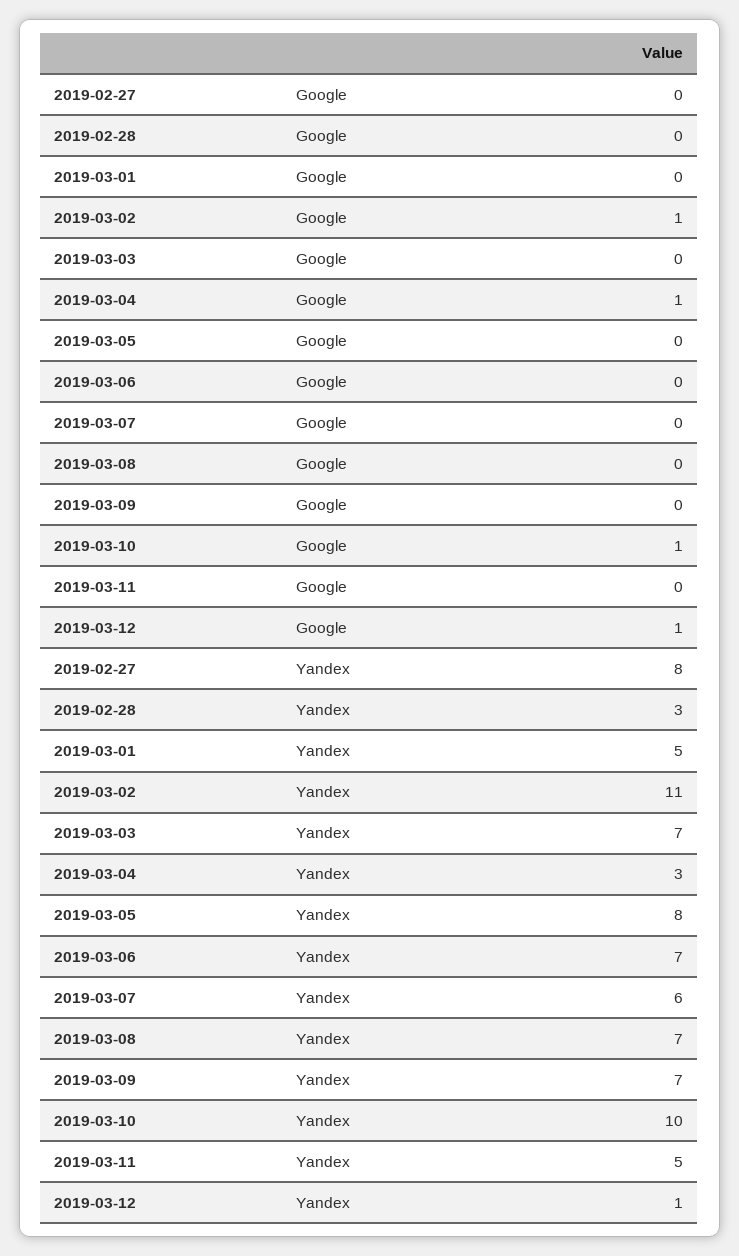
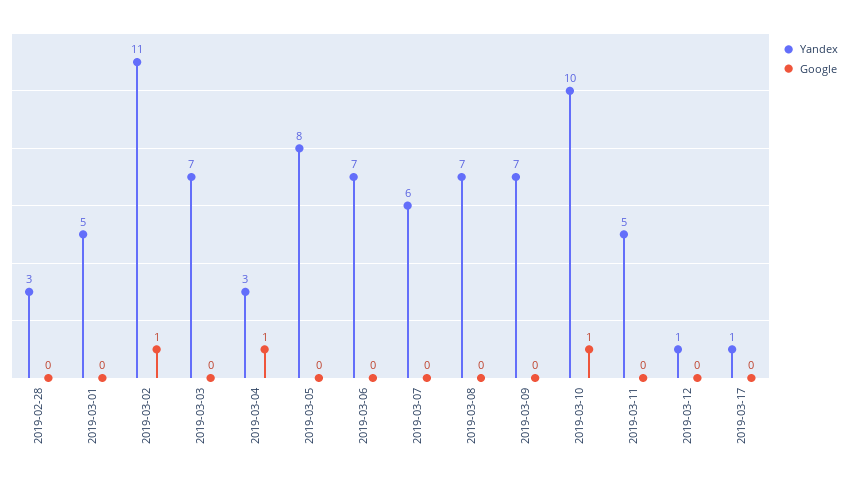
Google, 2019-02-27: 0 -> none
Google, 2019-03-12: 1 -> 0
Yandex, 2019-02-27: 8 -> none
Yandex, 2019-03-17: none -> 1
Google, 2019-03-17: none -> 0

